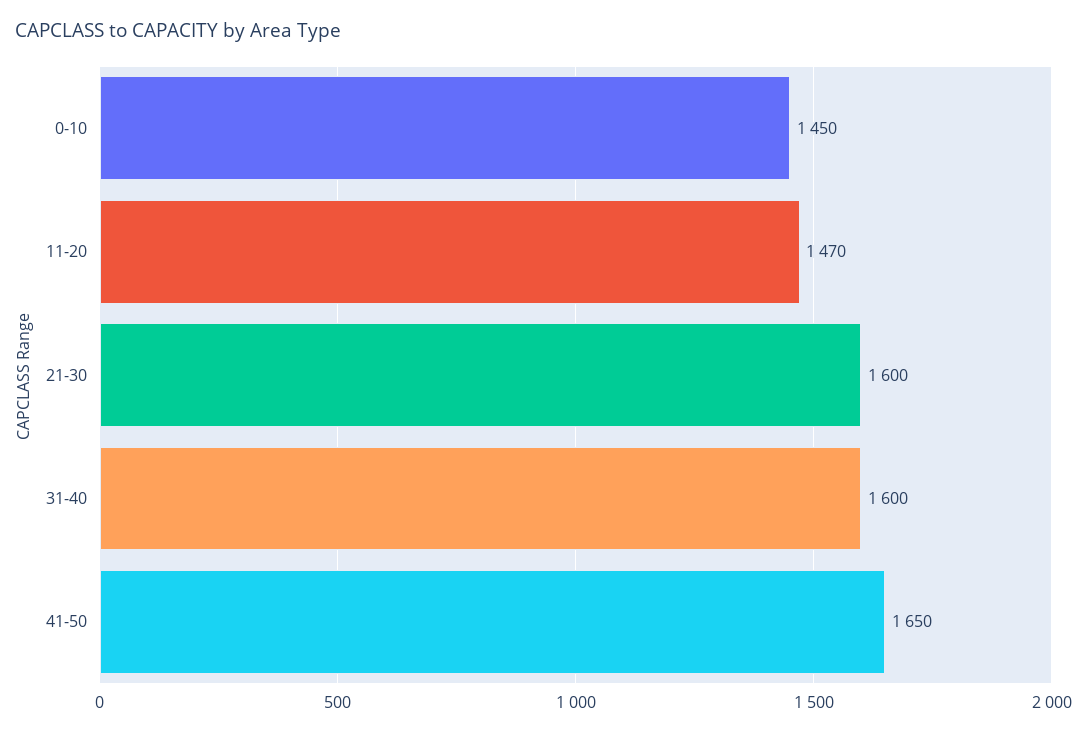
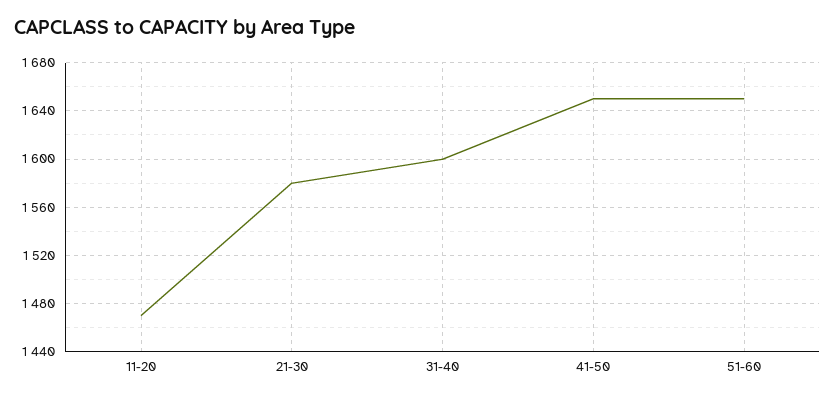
0-10: 1450 -> none
21-30: 1600 -> 1580
51-60: none -> 1650

